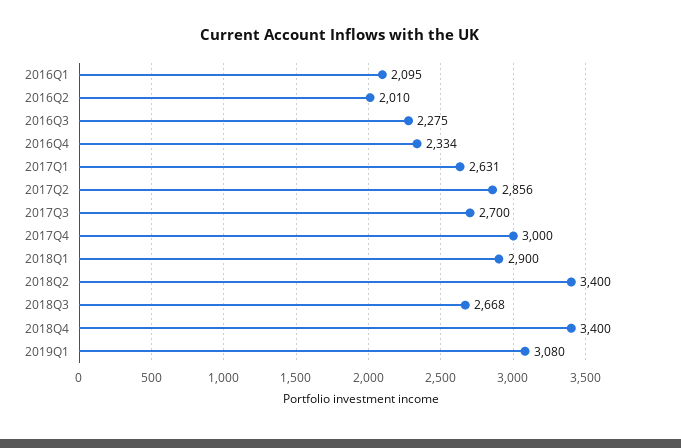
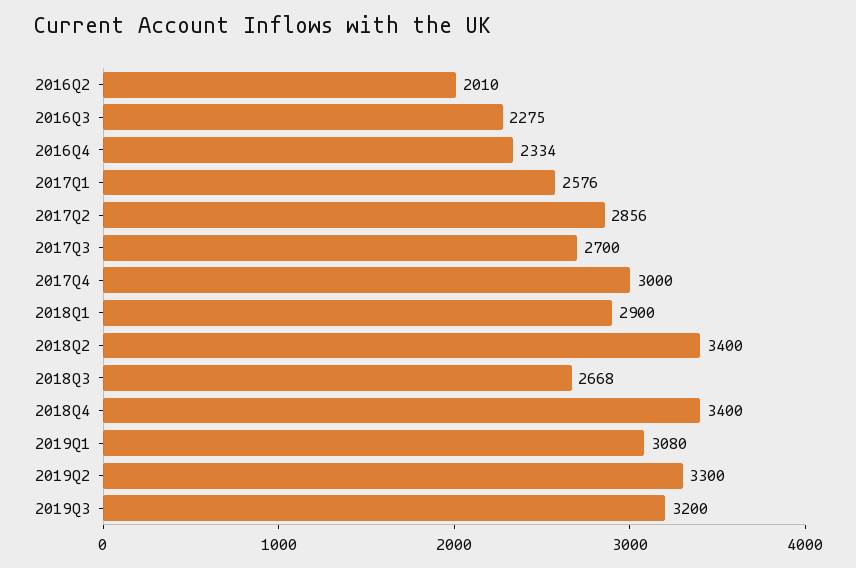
2016Q1: 2095 -> none
2017Q1: 2631 -> 2576
2019Q2: none -> 3300
2019Q3: none -> 3200

